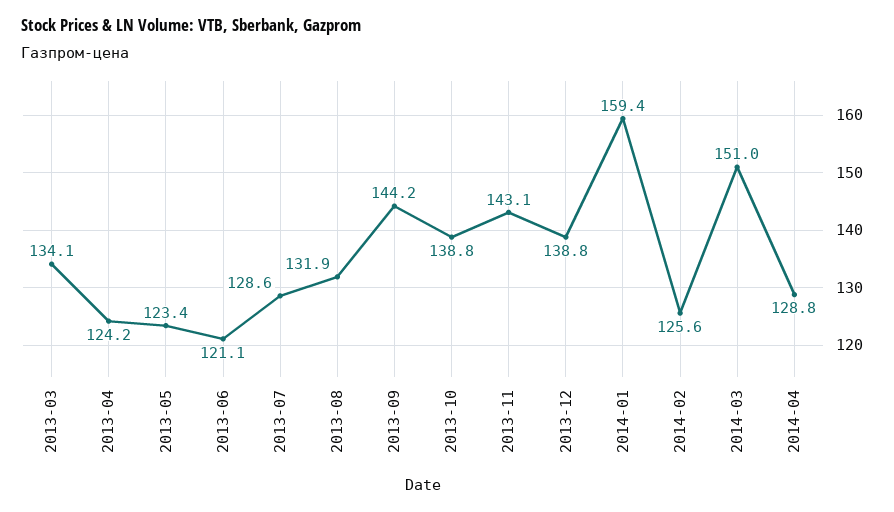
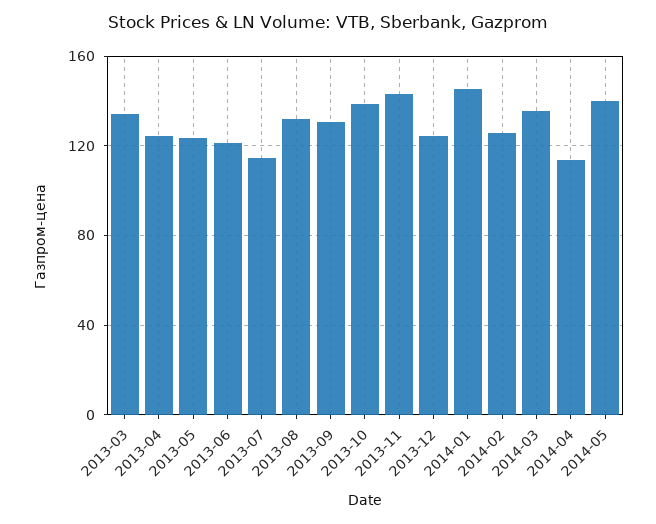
2013-07: 128.6 -> 115
2013-09: 144.2 -> 130
2013-12: 138.8 -> 125
2014-01: 159.4 -> 145
2014-03: 151 -> 135
2014-04: 128.8 -> 115
2014-05: none -> 140

